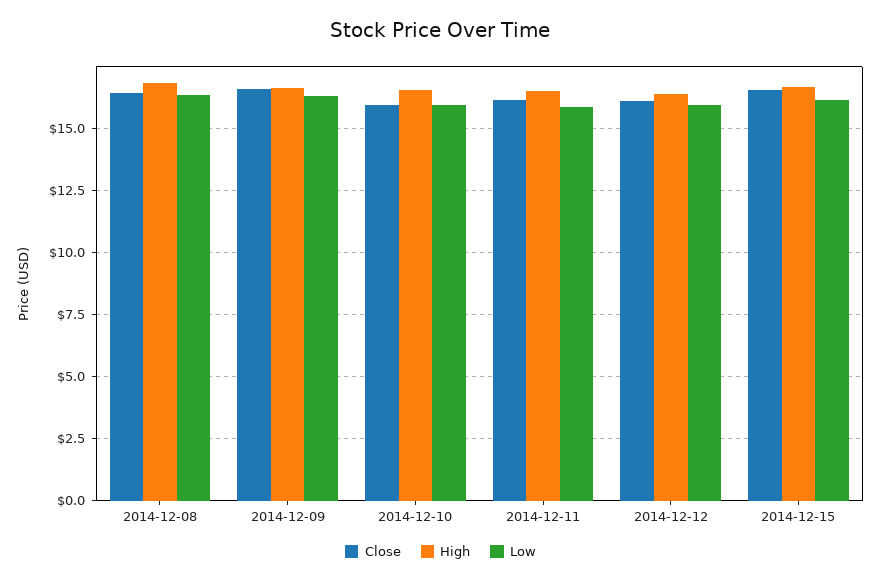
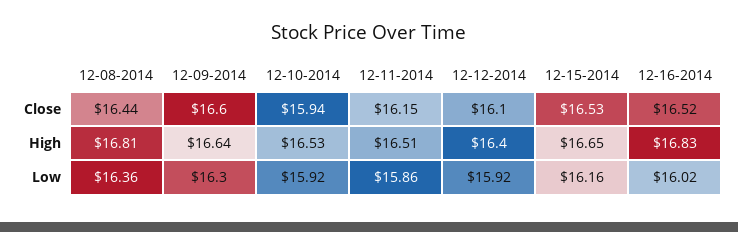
Close, 12-16-2014: none -> 16.52
High, 12-16-2014: none -> 16.83
Low, 12-16-2014: none -> 16.02

